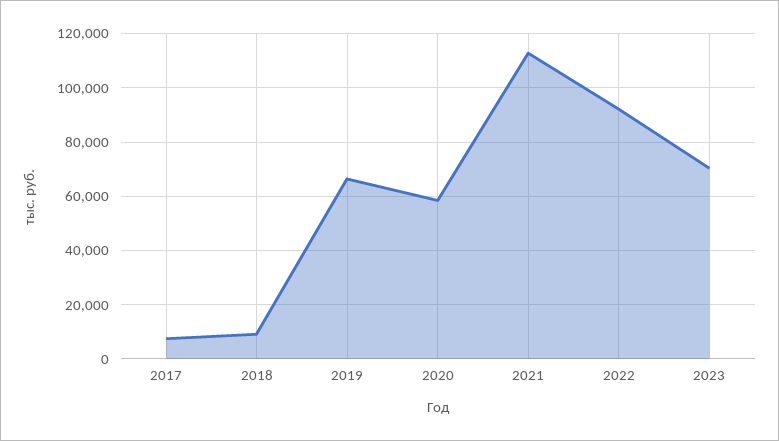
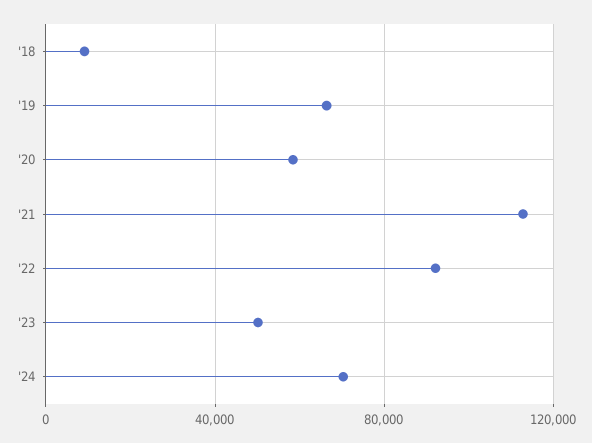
2017: 7500 -> none
2023: 70000 -> 50000
'24: none -> 70000

